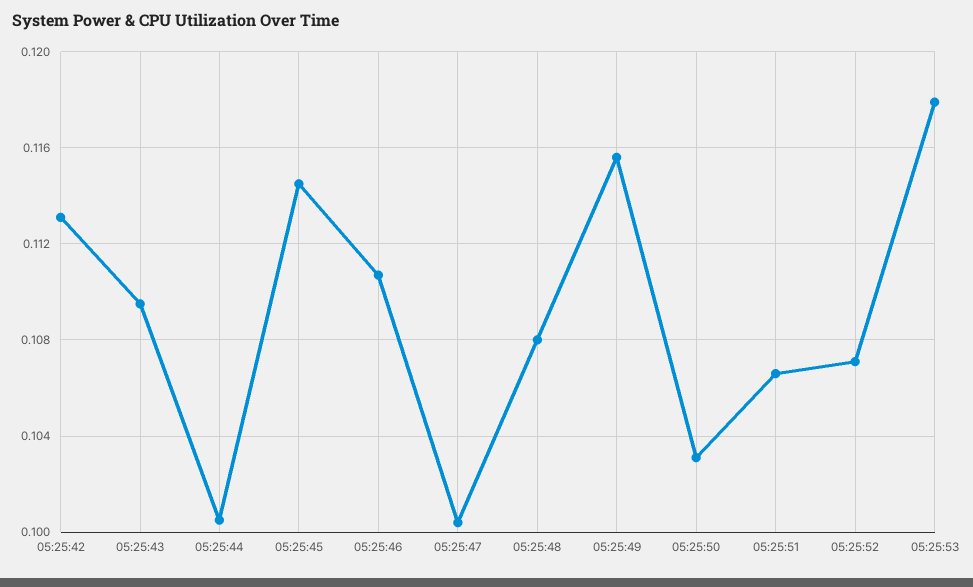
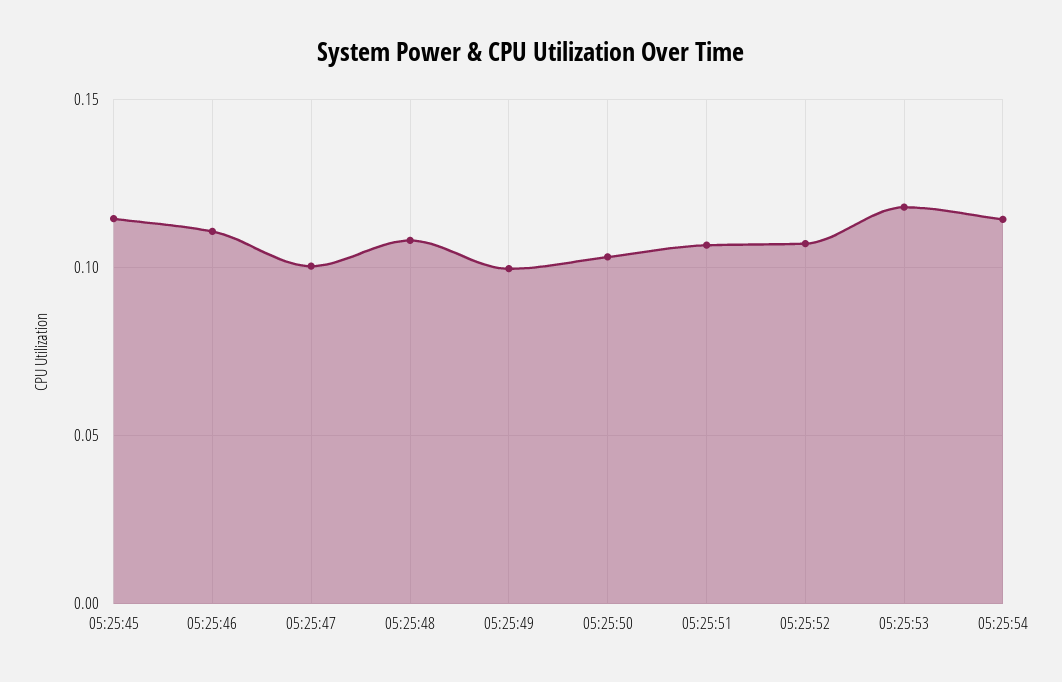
05:25:42: 0.113 -> none
05:25:43: 0.1095 -> none
05:25:44: 0.1005 -> none
05:25:49: 0.1155 -> 0.1
05:25:54: none -> 0.115

